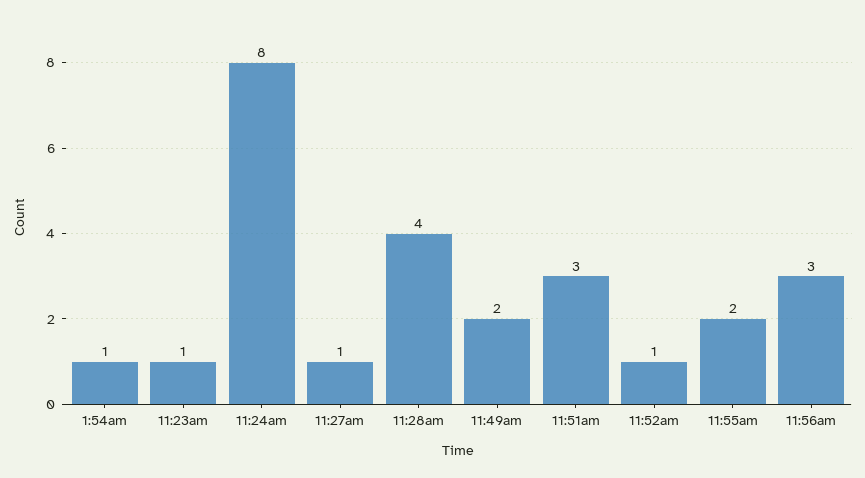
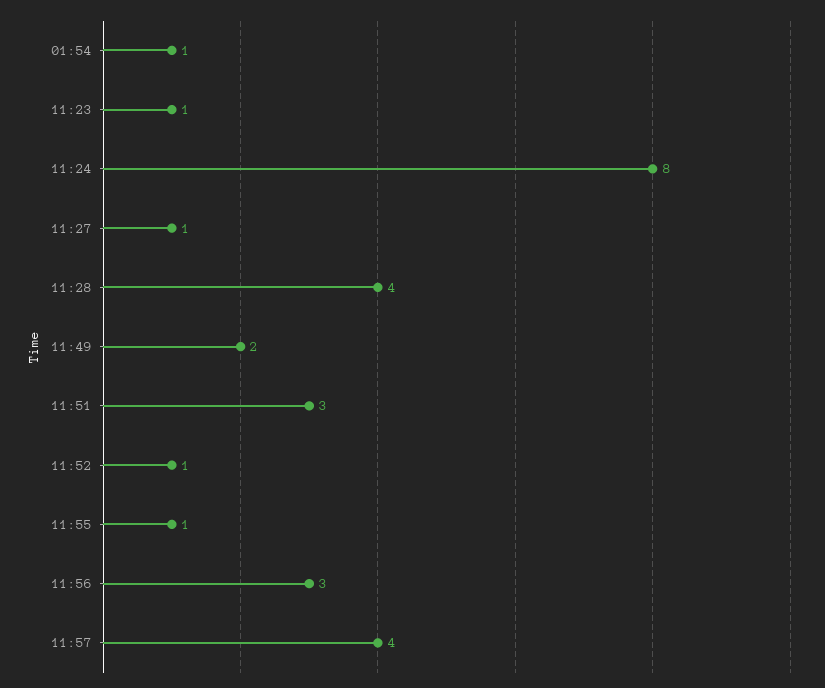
11:55am: 2 -> 1
11:57: none -> 4

